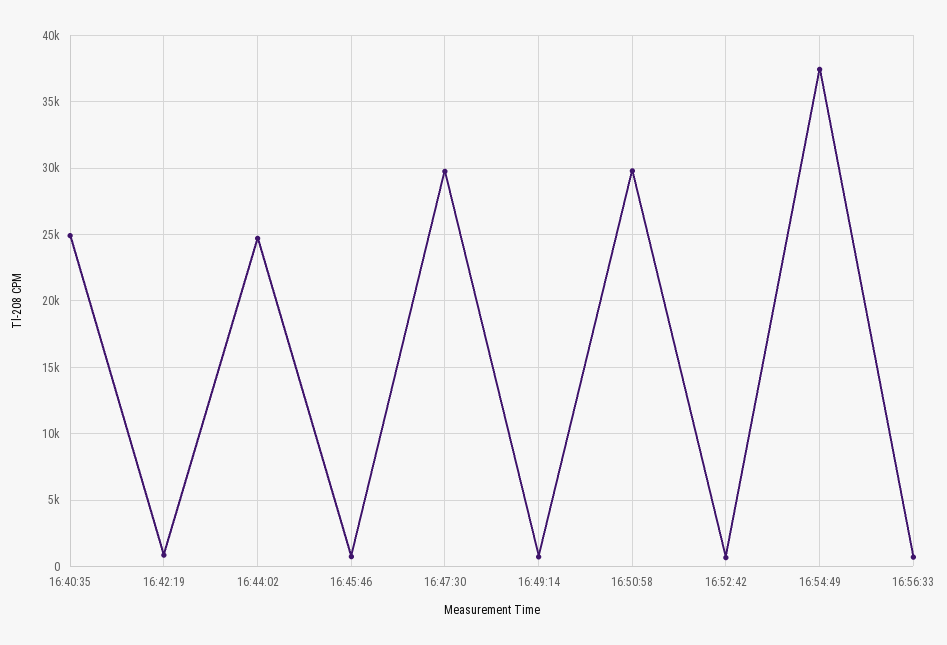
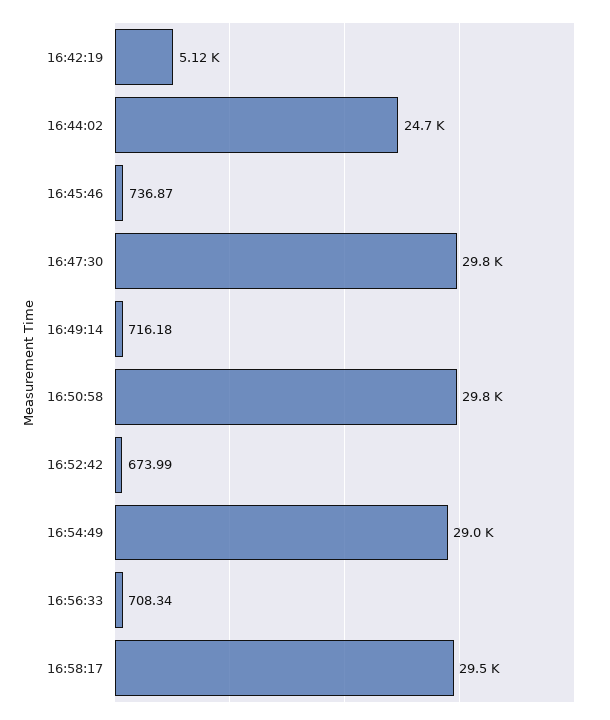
16:40:35: 25000 -> none
16:42:19: 1000 -> 5120
16:54:49: 37500 -> 29000
16:58:17: none -> 29500

